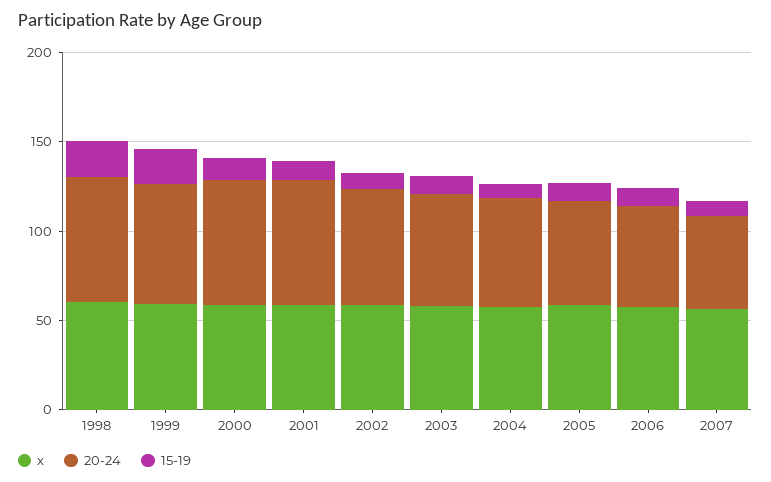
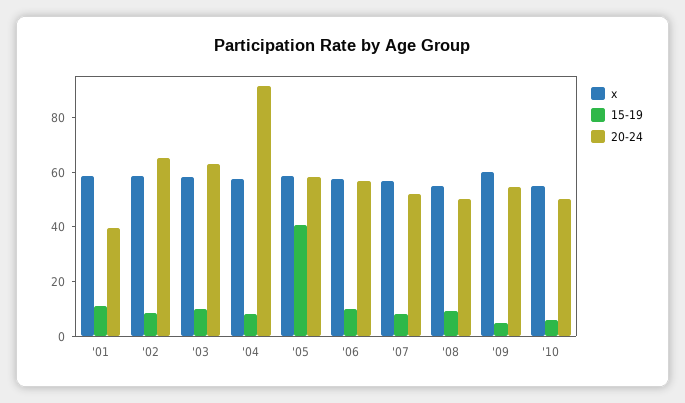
x, 1998: 60 -> none
20-24, 1998: 70 -> none
15-19, 1998: 20 -> none
x, 1999: 60 -> none
20-24, 1999: 70 -> none
15-19, 1999: 20 -> none
x, 2000: 60 -> none
20-24, 2000: 70 -> none
15-19, 2000: 10 -> none
20-24, 2001: 70 -> 40
20-24, 2004: 60 -> 90
15-19, 2005: 10 -> 40
x, '08: none -> 55
15-19, '08: none -> 10
20-24, '08: none -> 50
x, '09: none -> 60
15-19, '09: none -> 5
20-24, '09: none -> 55
x, '10: none -> 55
15-19, '10: none -> 5
20-24, '10: none -> 50

